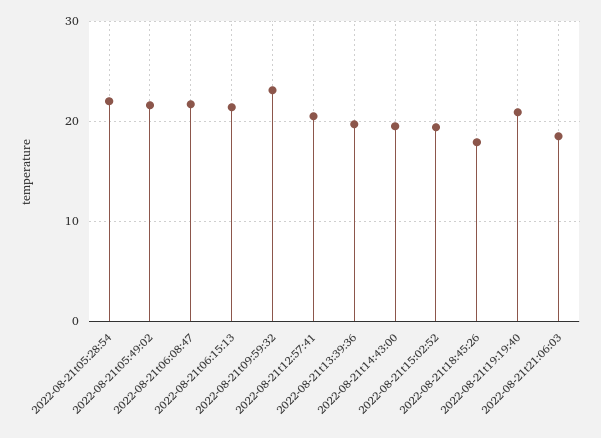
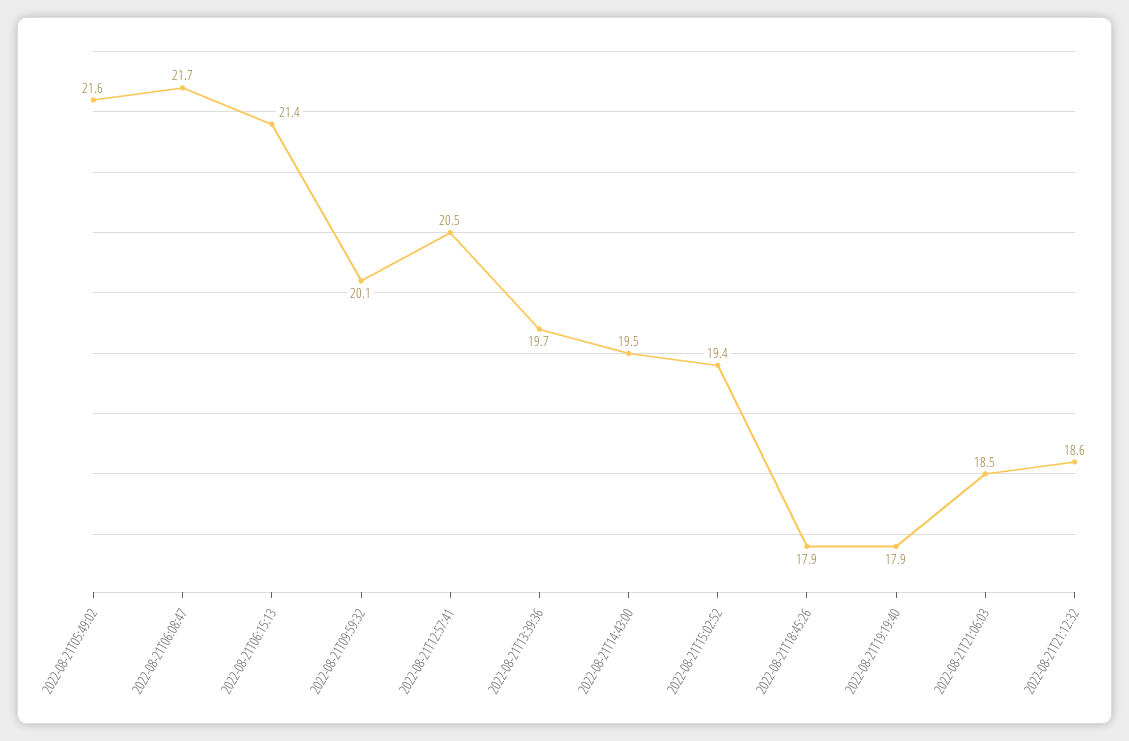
2022-08-21t05:28:54: 22 -> none
2022-08-21t09:59:32: 23 -> 20.1
2022-08-21t19:19:40: 21 -> 17.9
2022-08-21T21:12:32: none -> 18.6

